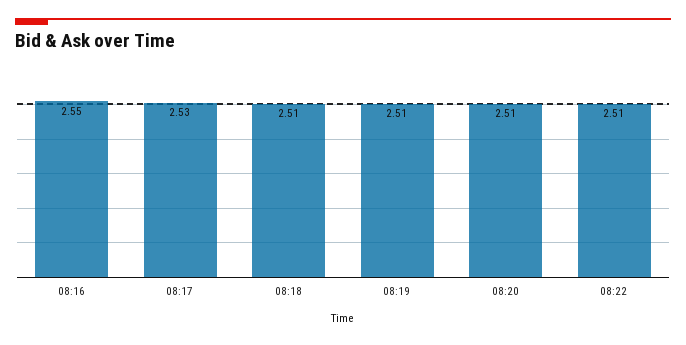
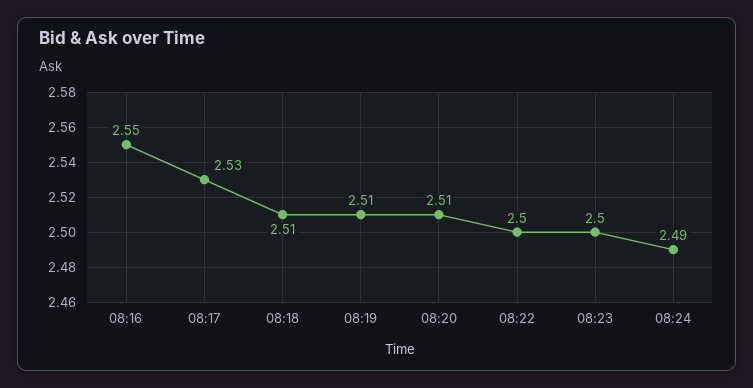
08:22: 2.51 -> 2.5
08:23: none -> 2.5
08:24: none -> 2.49

